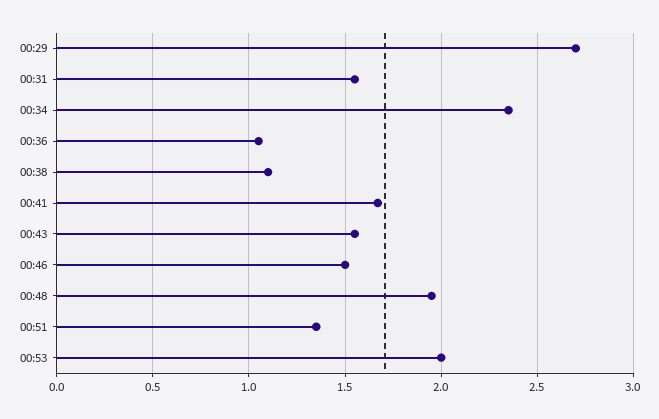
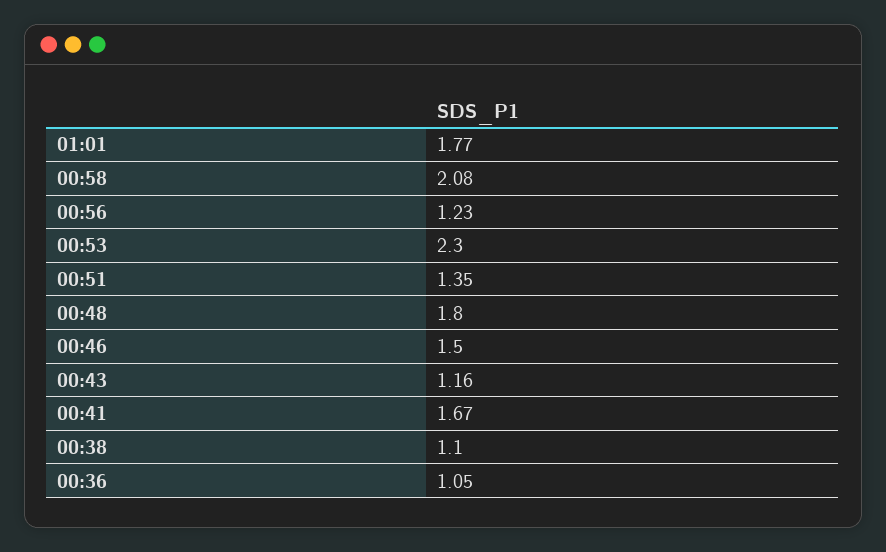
00:29: 2.7 -> none
00:31: 1.55 -> none
00:34: 2.35 -> none
00:43: 1.55 -> 1.16
00:48: 1.95 -> 1.8
00:53: 2 -> 2.3
01:01: none -> 1.77
00:58: none -> 2.08
00:56: none -> 1.23

